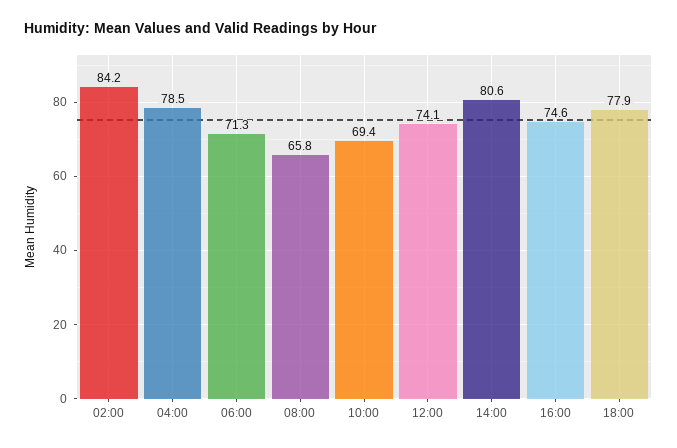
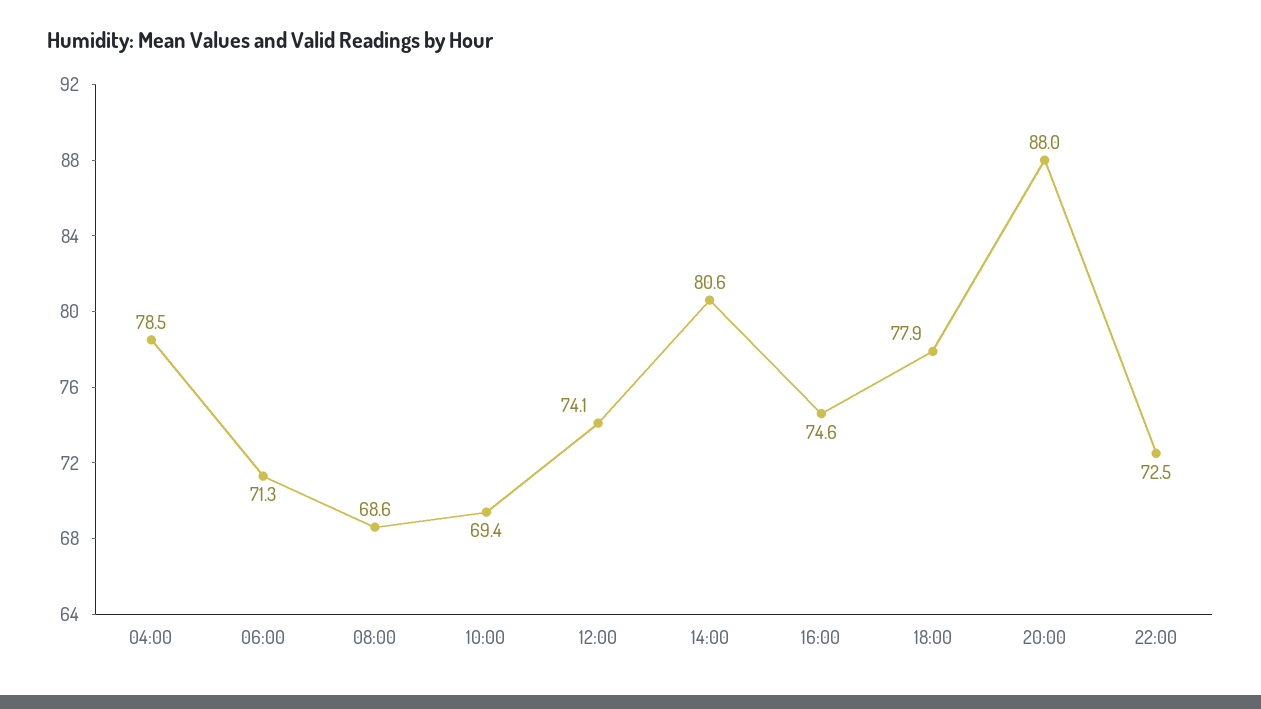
02:00: 84.2 -> none
08:00: 65.8 -> 68.6
20:00: none -> 88
22:00: none -> 72.5

